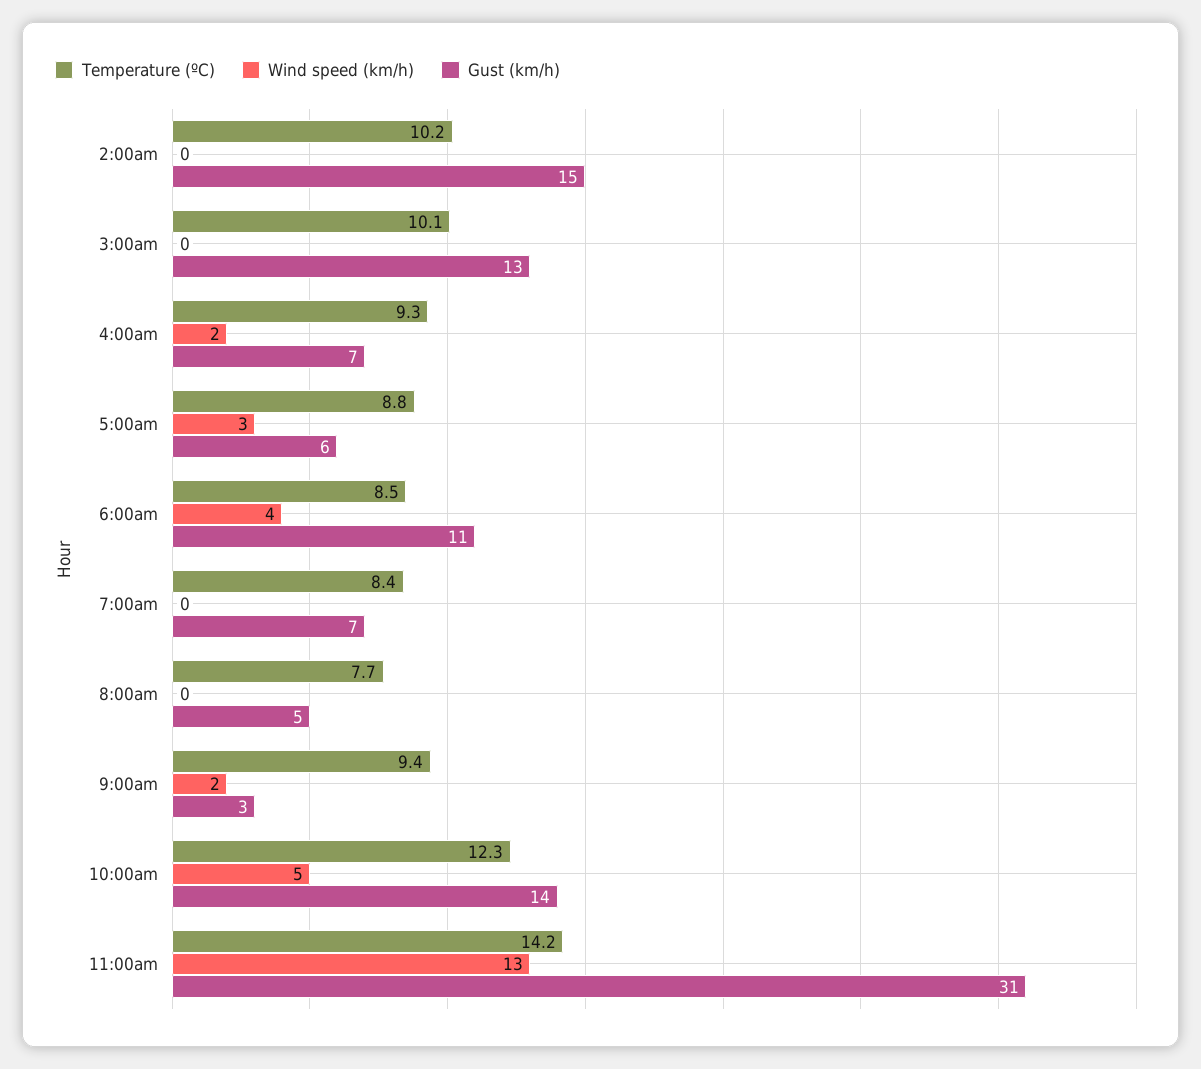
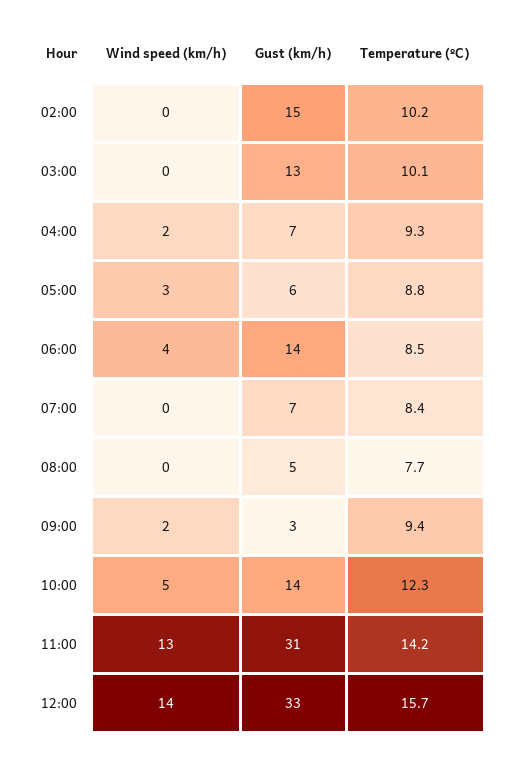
Gust (km/h), 6:00am: 11 -> 14
Wind speed (km/h), 12:00: none -> 14
Gust (km/h), 12:00: none -> 33
Temperature (ºC), 12:00: none -> 15.7

